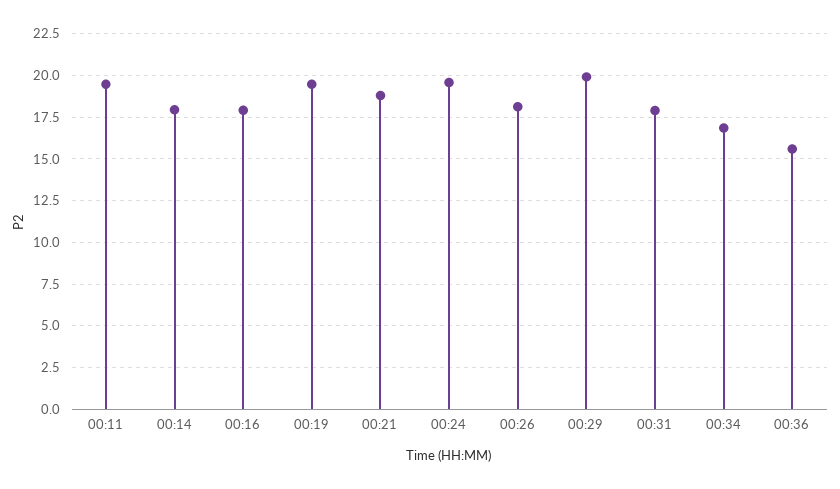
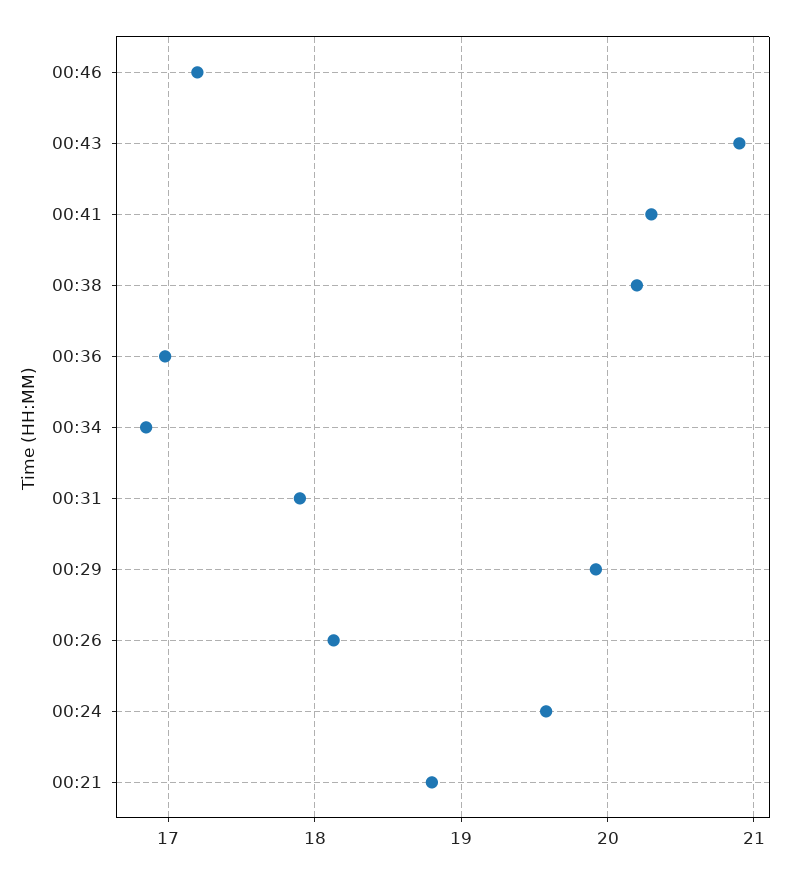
00:11: 19.5 -> none
00:14: 18 -> none
00:16: 18 -> none
00:19: 19.5 -> none
00:36: 15.5 -> 17
00:46: none -> 17.2
00:43: none -> 20.9
00:41: none -> 20.3
00:38: none -> 20.2

